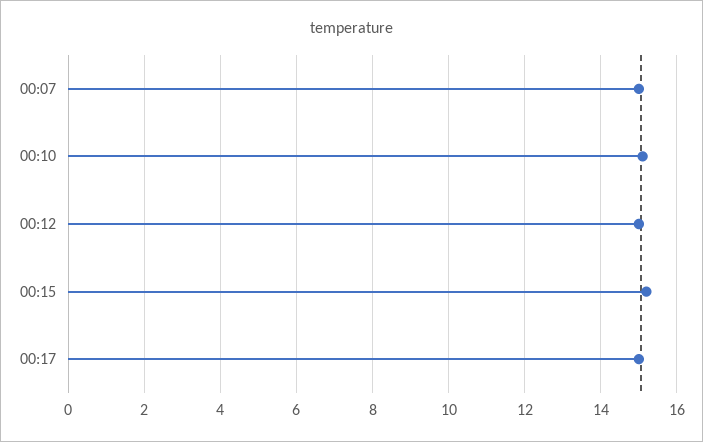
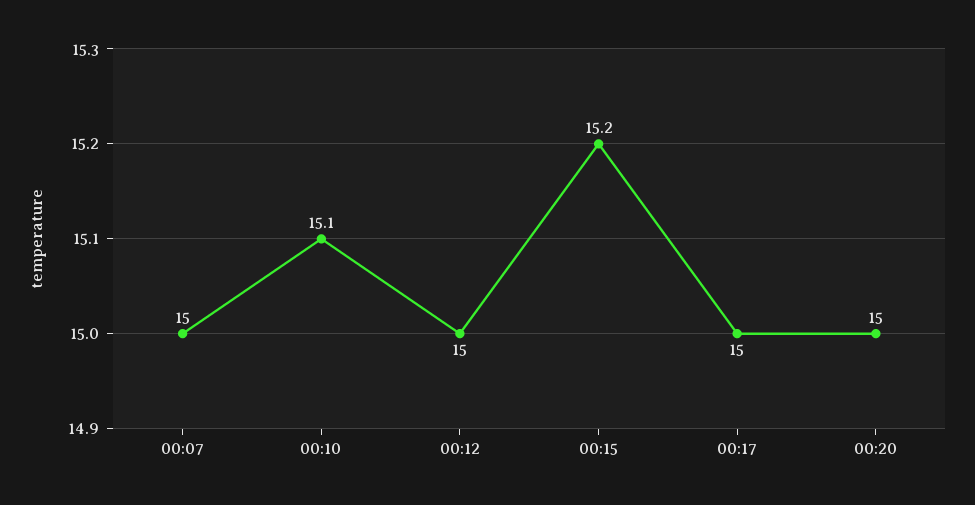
00:20: none -> 15

